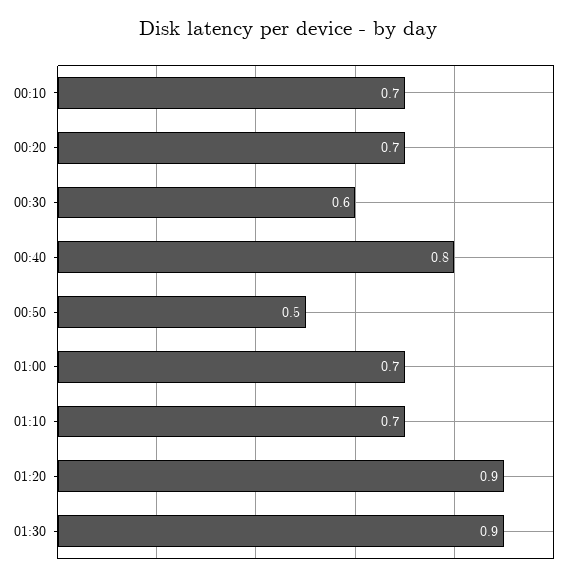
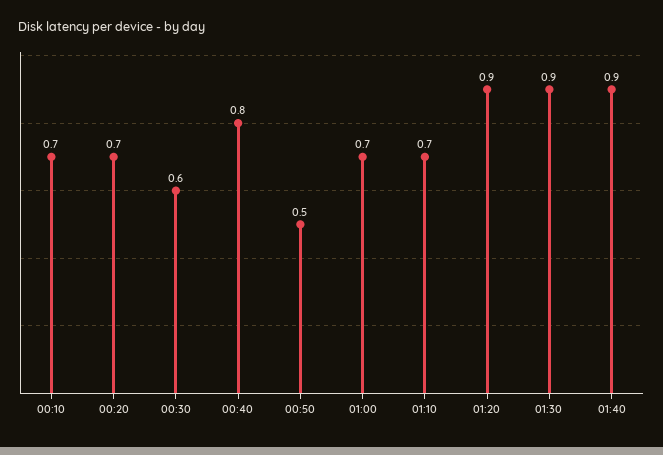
01:40: none -> 0.9

